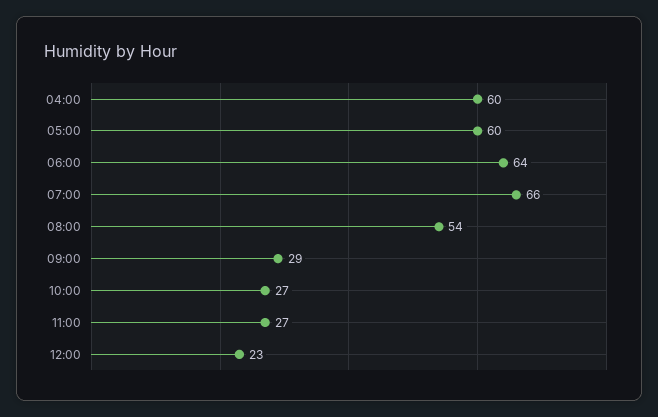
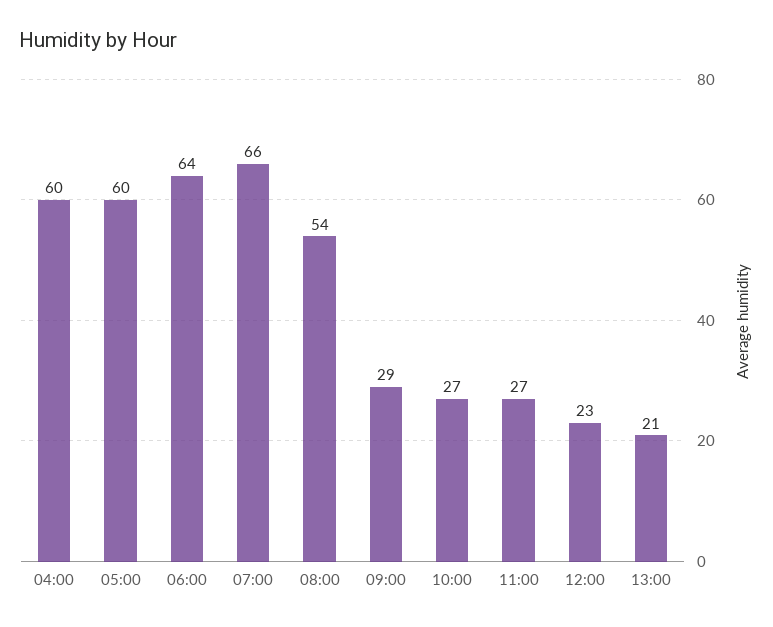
13:00: none -> 21

